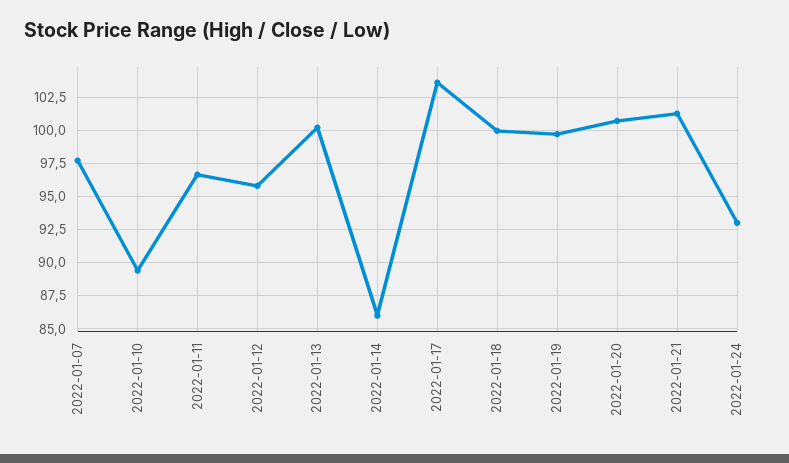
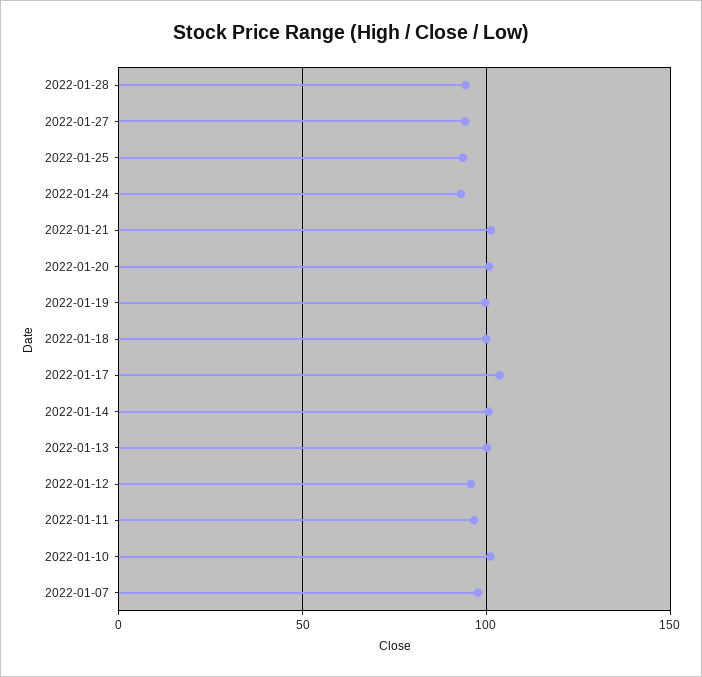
2022-01-10: 89.5 -> 100
2022-01-14: 86 -> 100
2022-01-28: none -> 95
2022-01-27: none -> 95
2022-01-25: none -> 95

